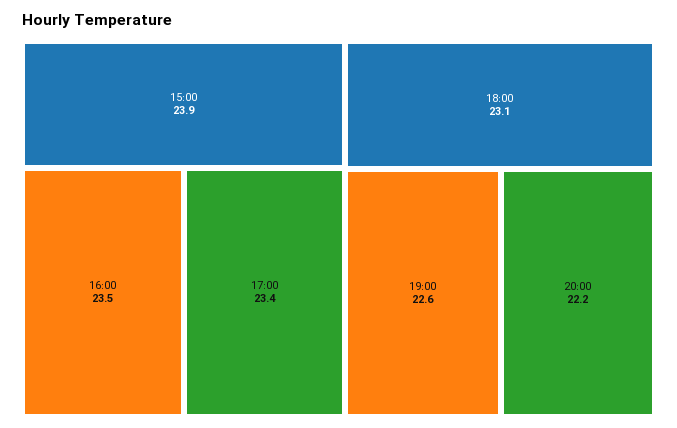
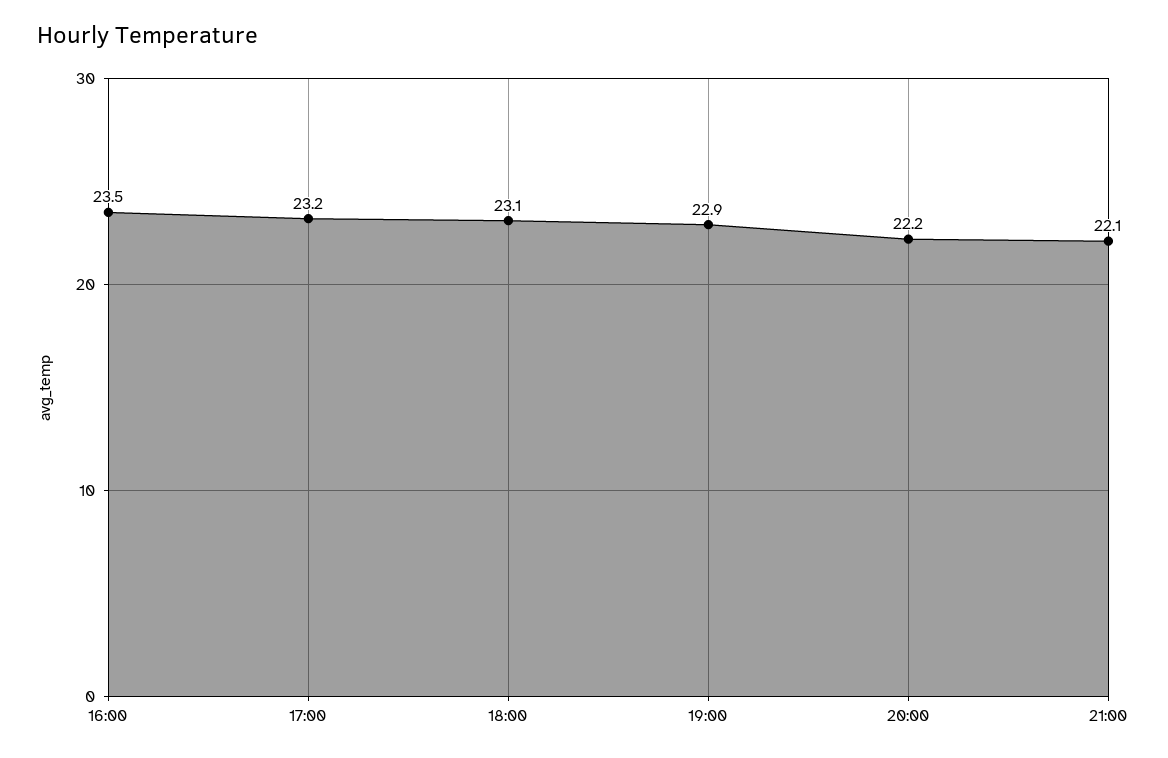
15:00: 23.9 -> none
17:00: 23.4 -> 23.2
19:00: 22.6 -> 22.9
21:00: none -> 22.1

